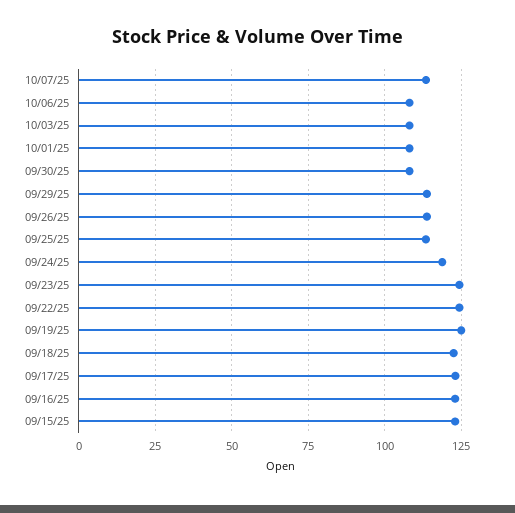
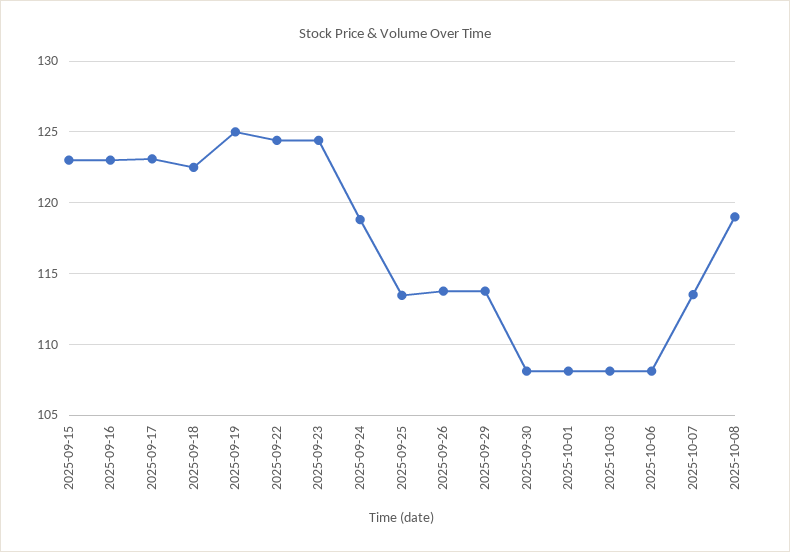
2025-10-08: none -> 119

